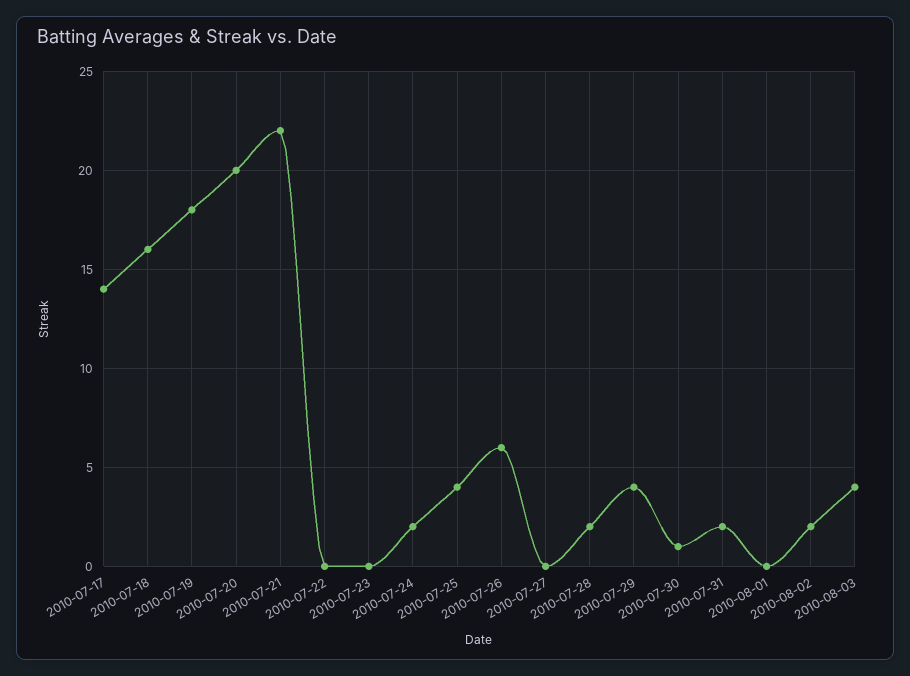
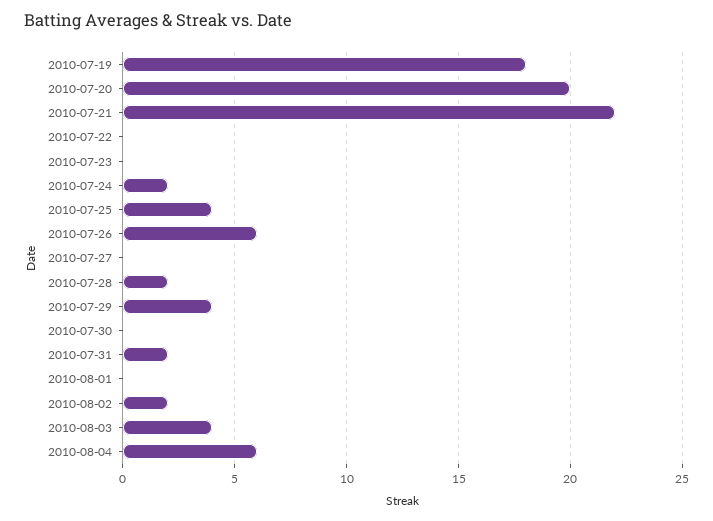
2010-07-17: 14 -> none
2010-07-18: 16 -> none
2010-07-30: 1 -> 0
2010-08-04: none -> 6

